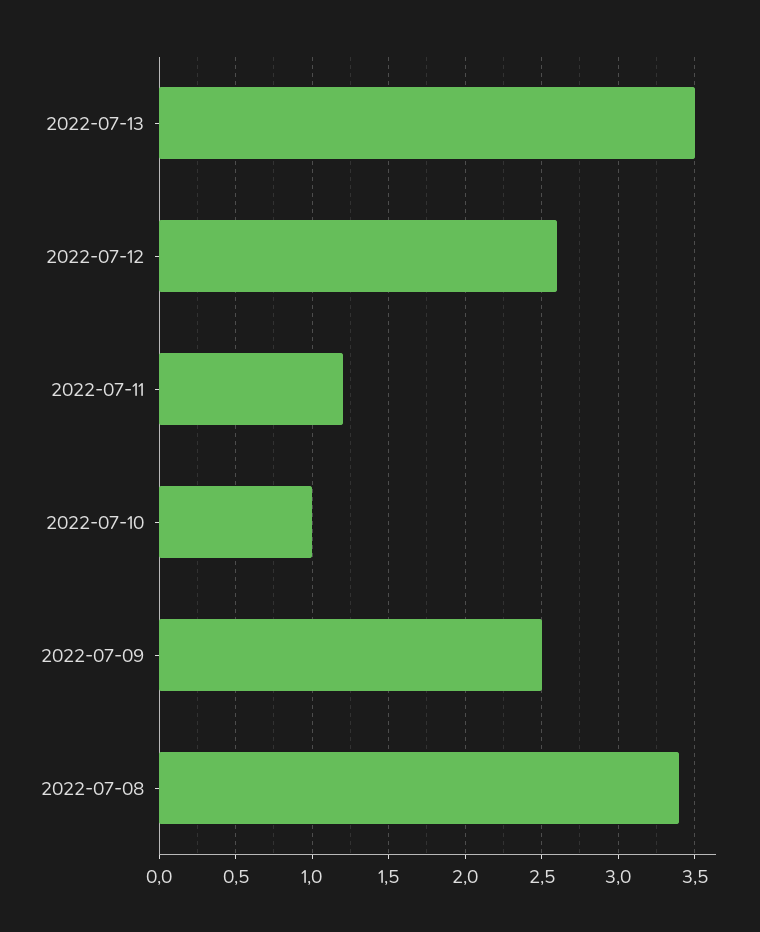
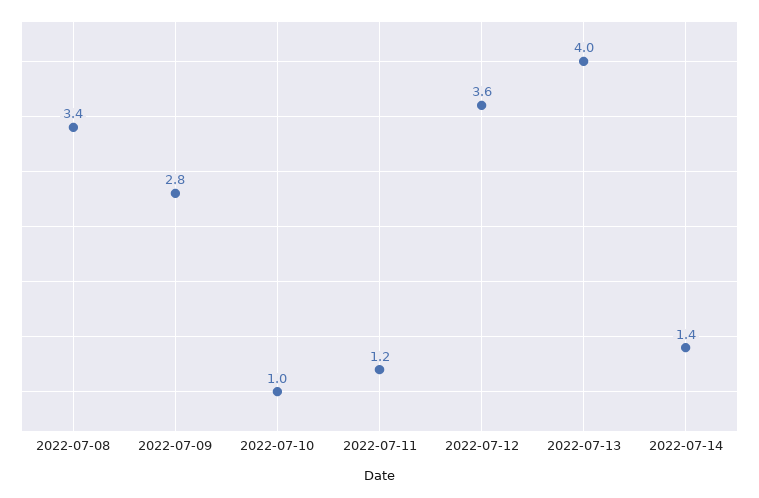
2022-07-13: 3.5 -> 4
2022-07-12: 2.6 -> 3.6
2022-07-09: 2.5 -> 2.8
2022-07-14: none -> 1.4

